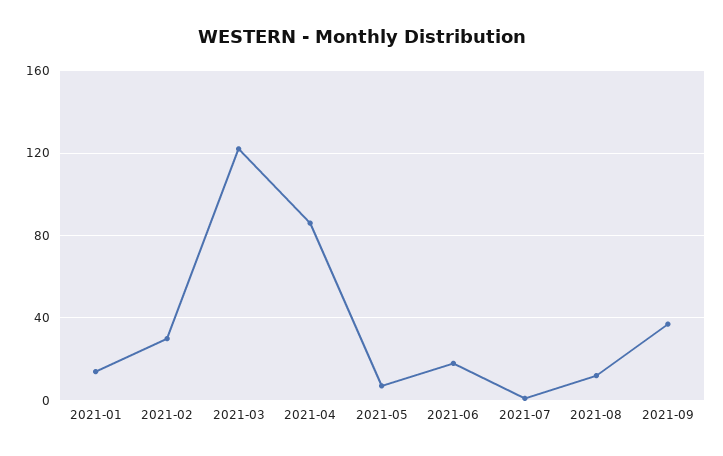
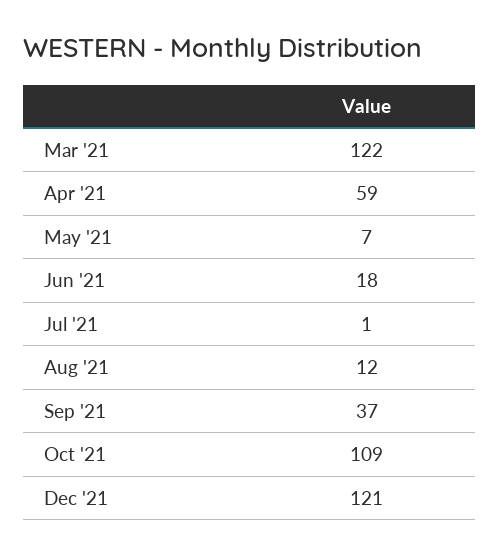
2021-01: 15 -> none
2021-02: 30 -> none
2021-04: 85 -> 59
Oct '21: none -> 109
Dec '21: none -> 121

